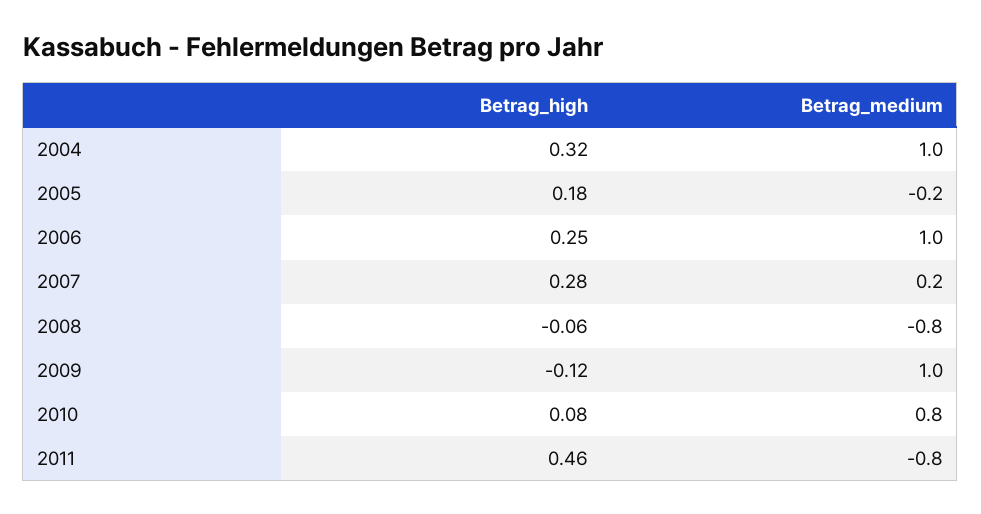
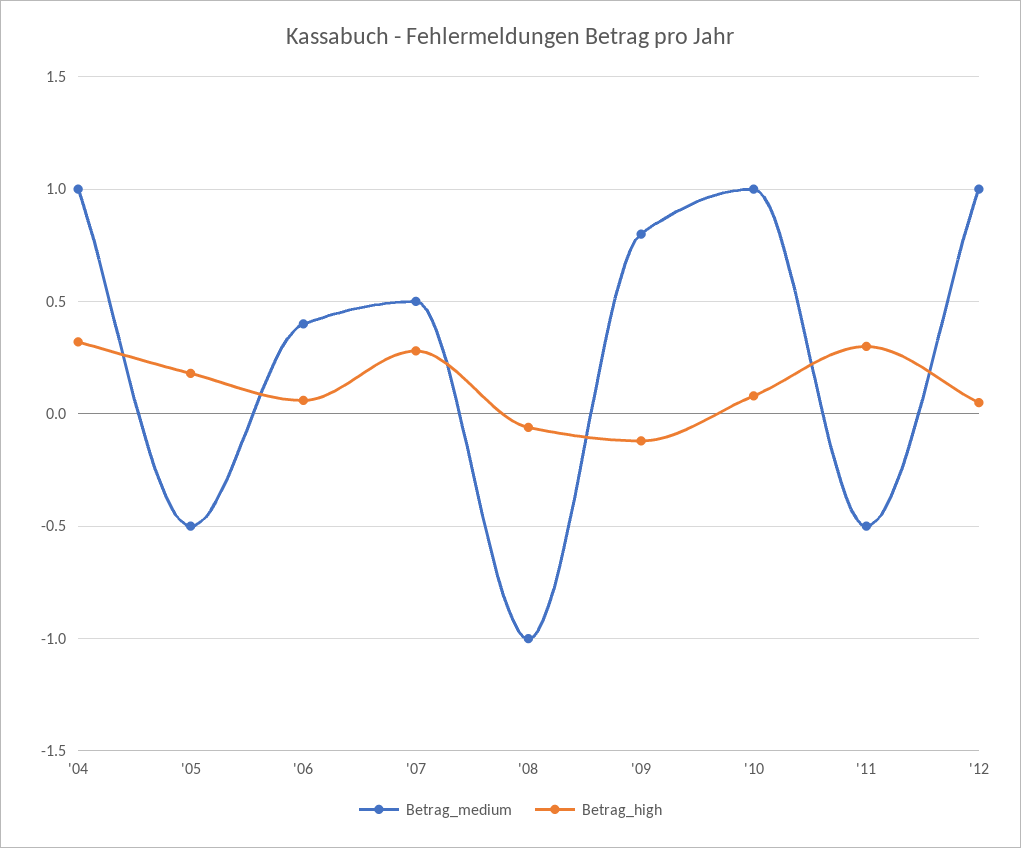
Betrag_medium, 2005: -0.2 -> -0.5
Betrag_high, 2006: 0.25 -> 0.05
Betrag_medium, 2006: 1 -> 0.4
Betrag_medium, 2007: 0.2 -> 0.5
Betrag_medium, 2008: -0.8 -> -1
Betrag_medium, 2009: 1 -> 0.8
Betrag_medium, 2010: 0.8 -> 1
Betrag_high, 2011: 0.46 -> 0.3
Betrag_medium, 2011: -0.8 -> -0.5
Betrag_medium, '12: none -> 1
Betrag_high, '12: none -> 0.05

